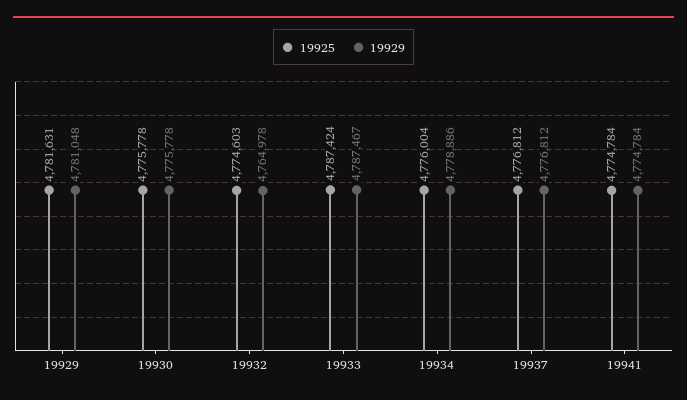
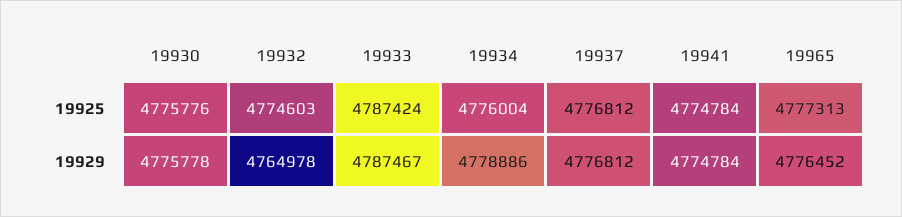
19925, 19929: 4781631 -> none
19929, 19929: 4781048 -> none
19925, 19930: 4775778 -> 4775776
19925, 19965: none -> 4777313
19929, 19965: none -> 4776452

